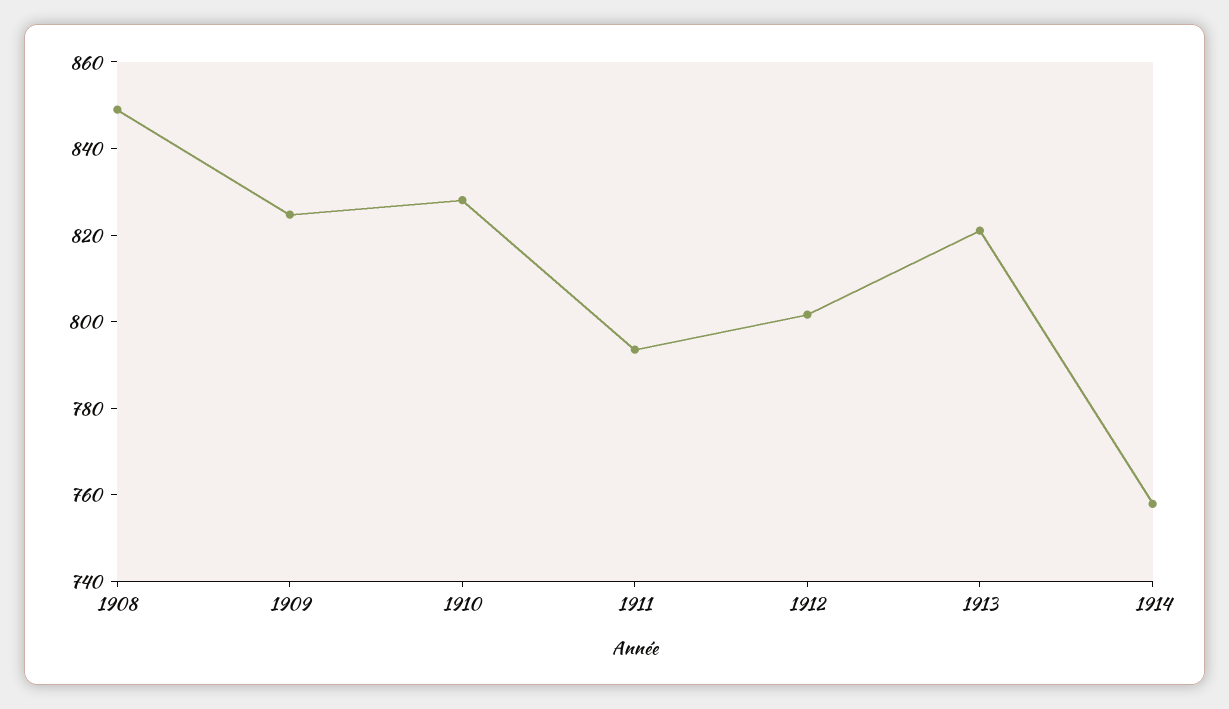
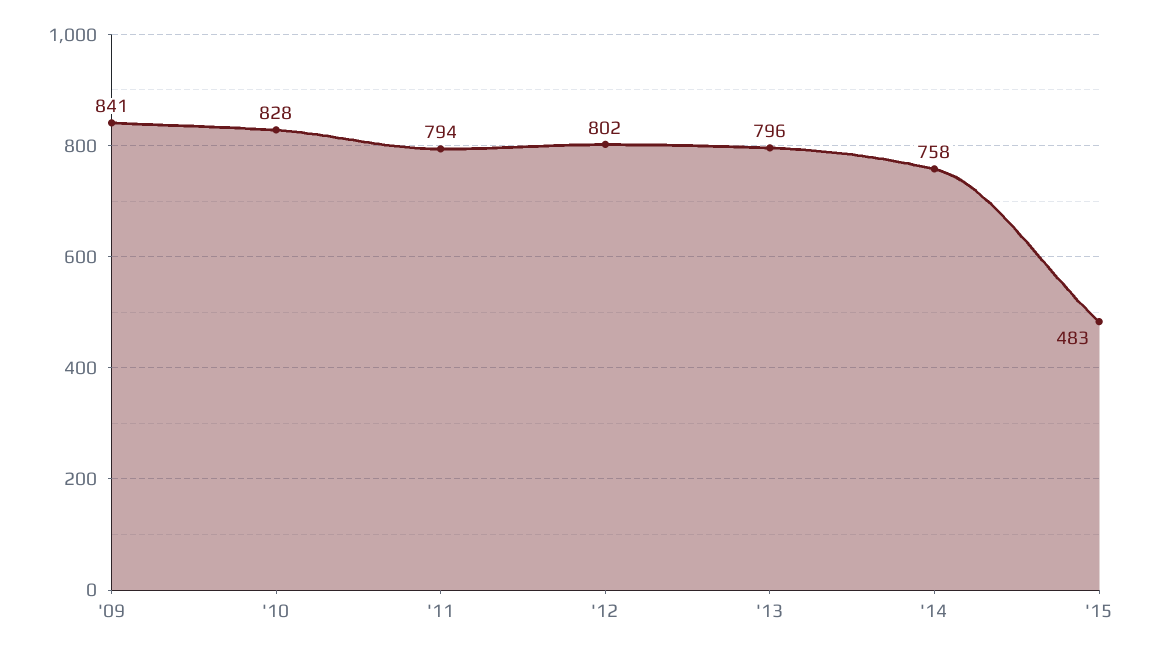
1908: 850 -> none
1909: 825 -> 841
1913: 820 -> 796
'15: none -> 483

